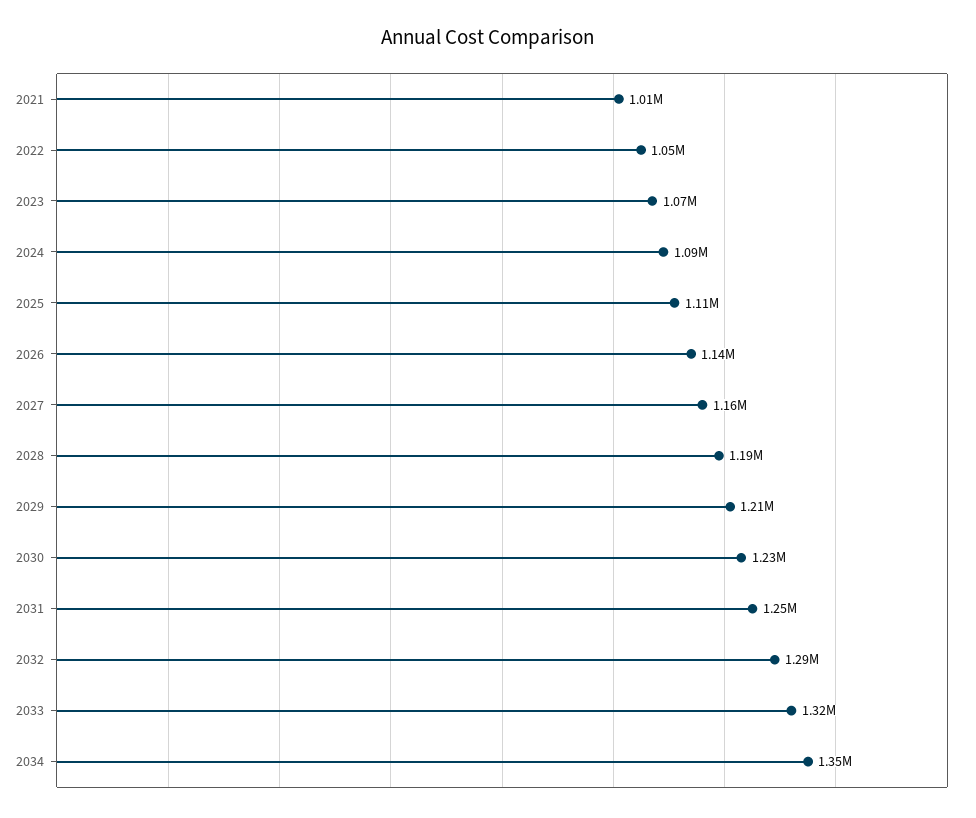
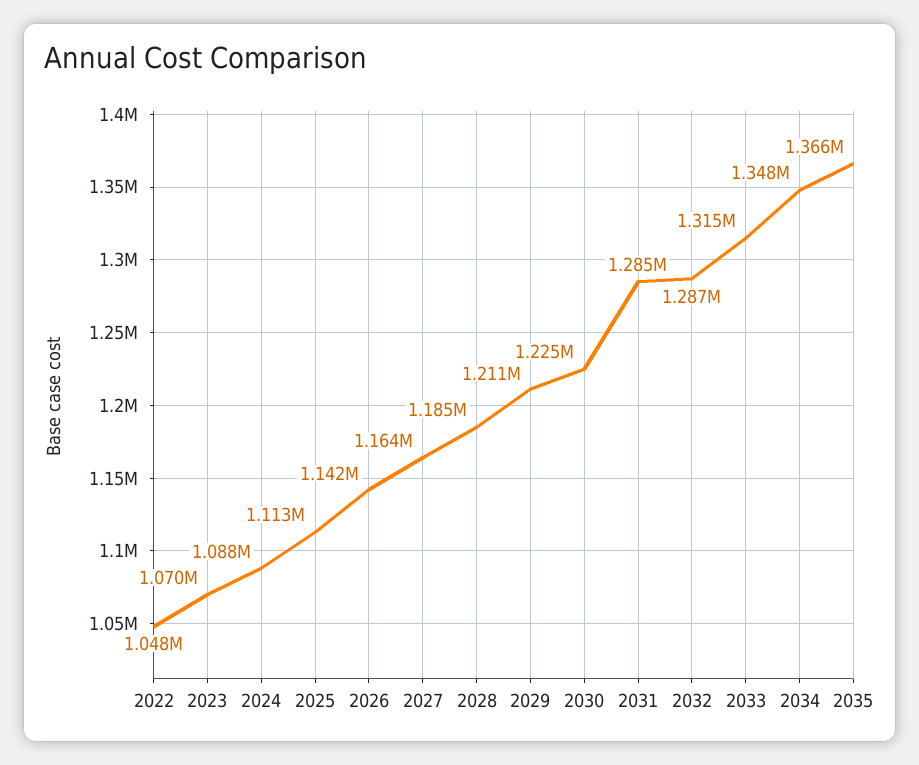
2021: 1010000 -> none
2031: 1250000 -> 1285000
2035: none -> 1366000

